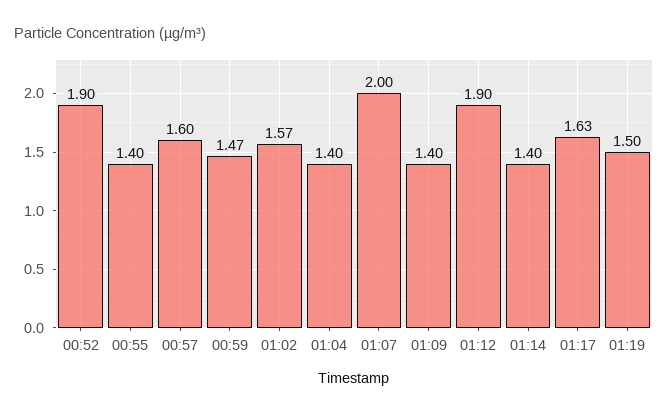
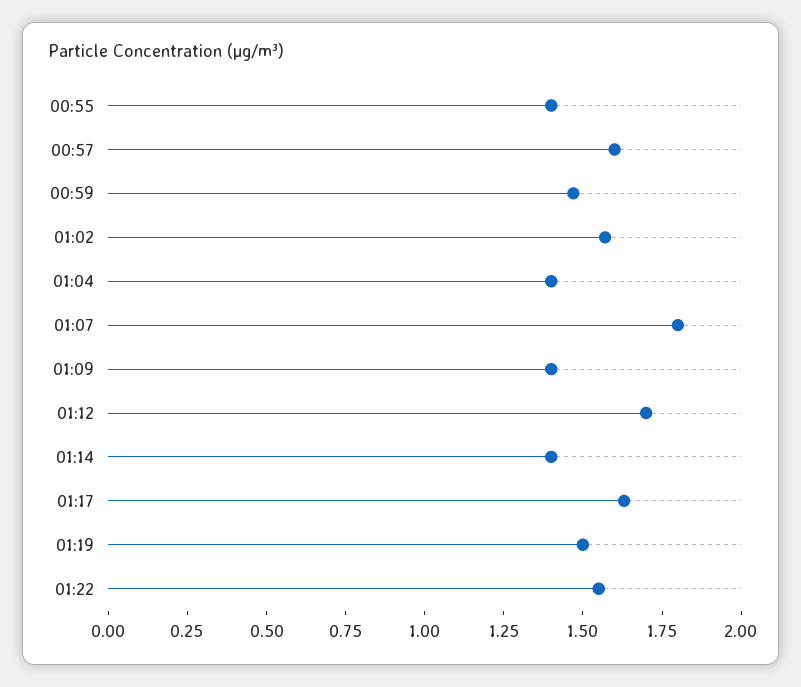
00:52: 1.9 -> none
01:07: 2 -> 1.8
01:12: 1.9 -> 1.7
01:22: none -> 1.55

